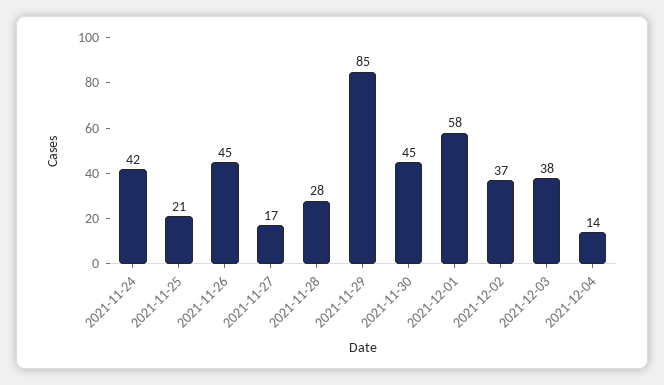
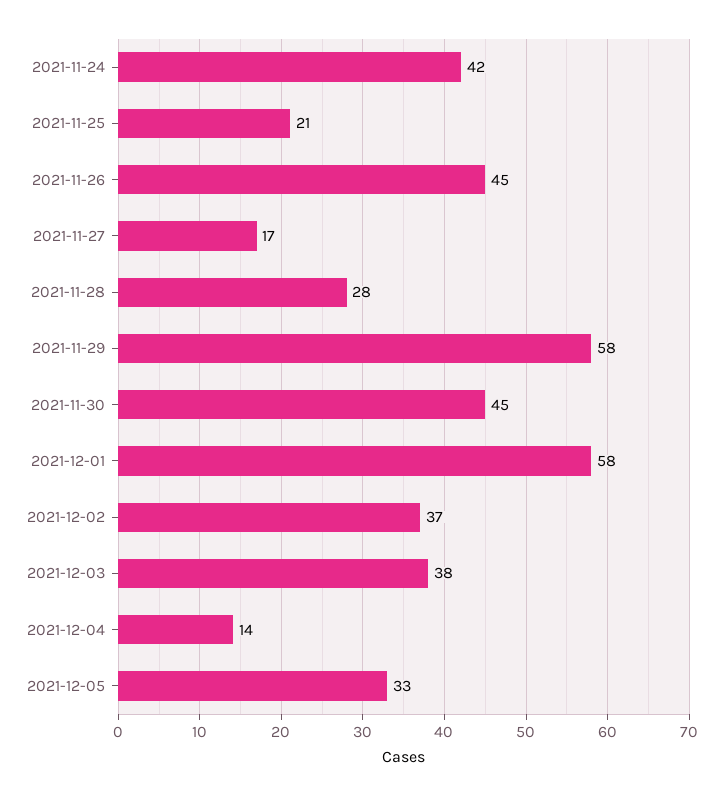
2021-11-29: 85 -> 58
2021-12-05: none -> 33

